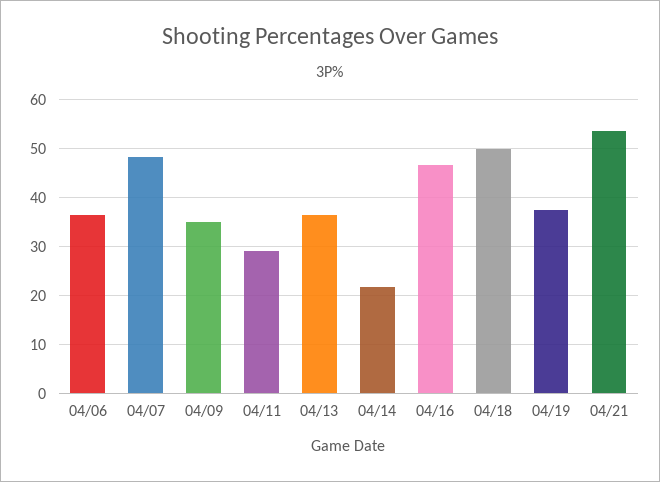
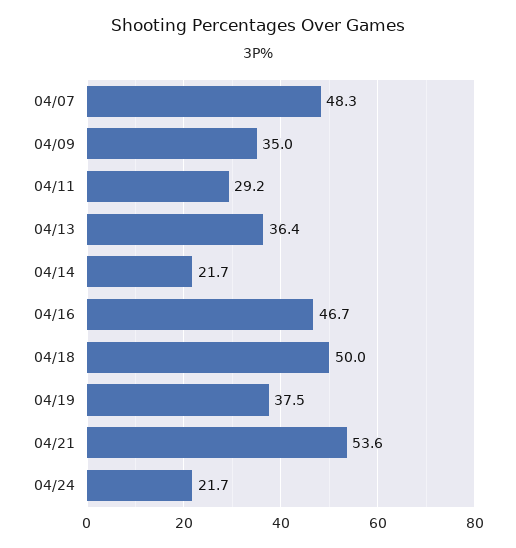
04/06: 36 -> none
04/24: none -> 21.7

